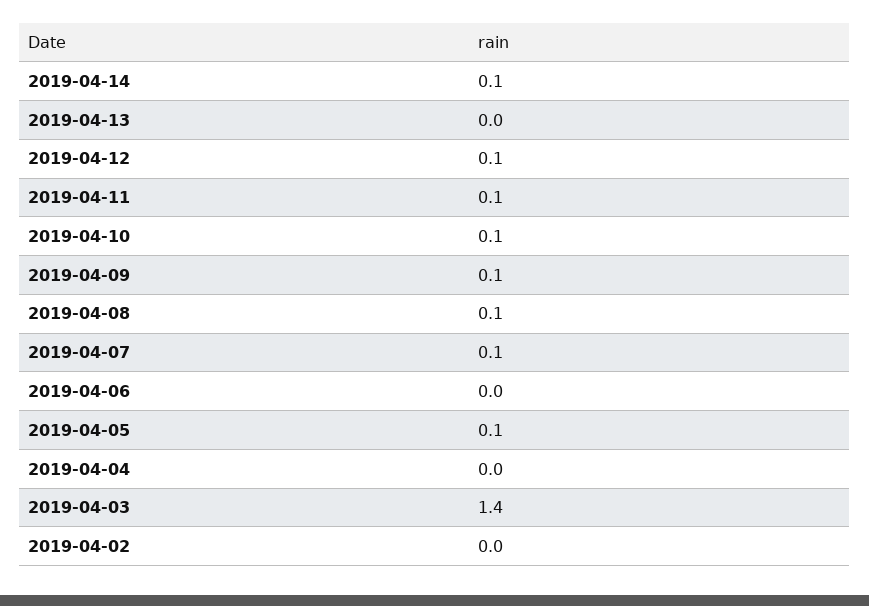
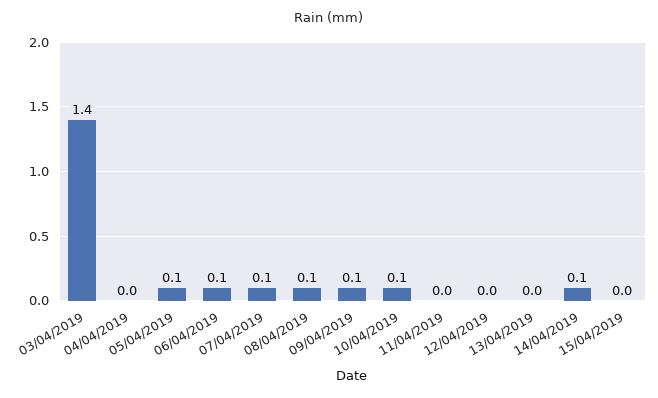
2019-04-12: 0.1 -> 0
2019-04-11: 0.1 -> 0
2019-04-06: 0 -> 0.1
2019-04-02: 0 -> none
15/04/2019: none -> 0

